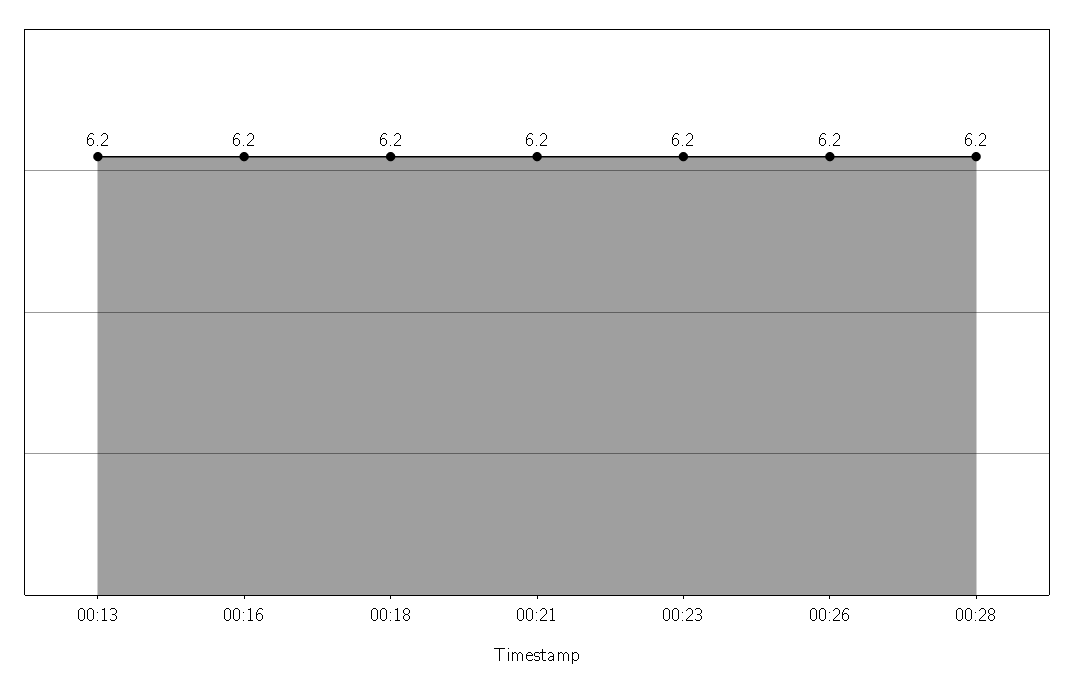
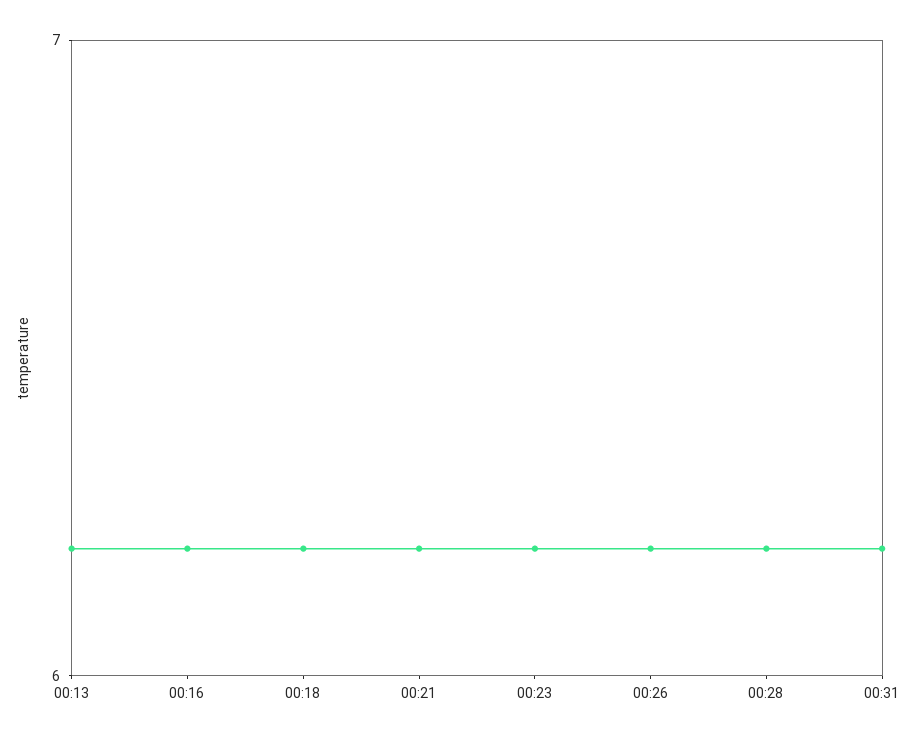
00:31: none -> 6.2

